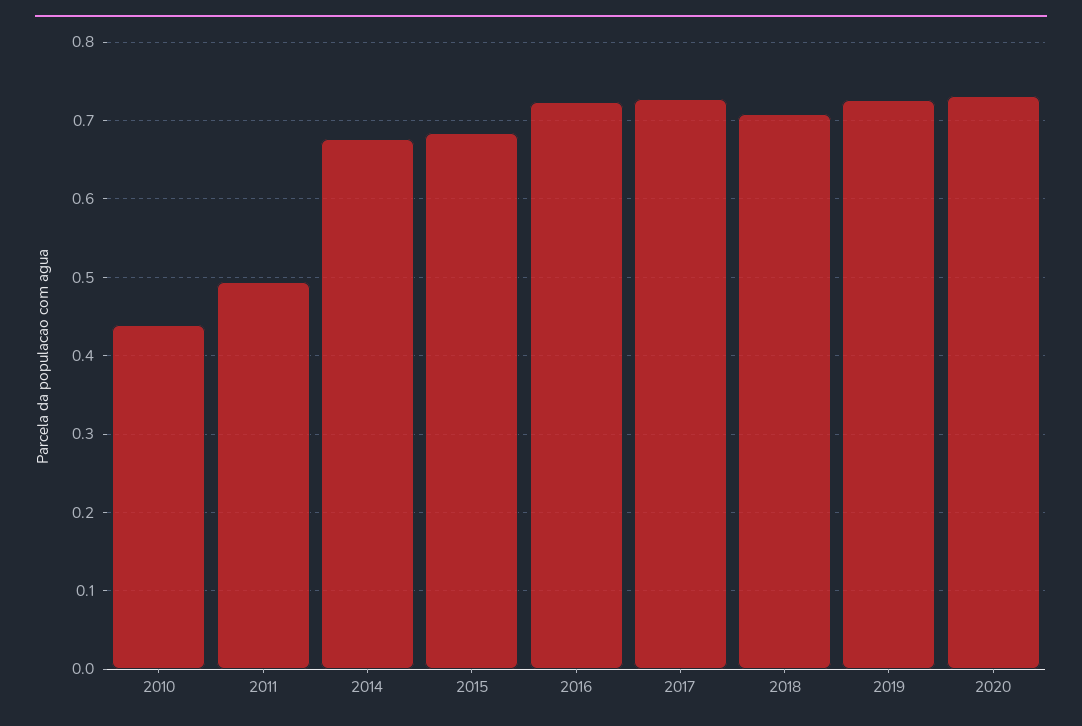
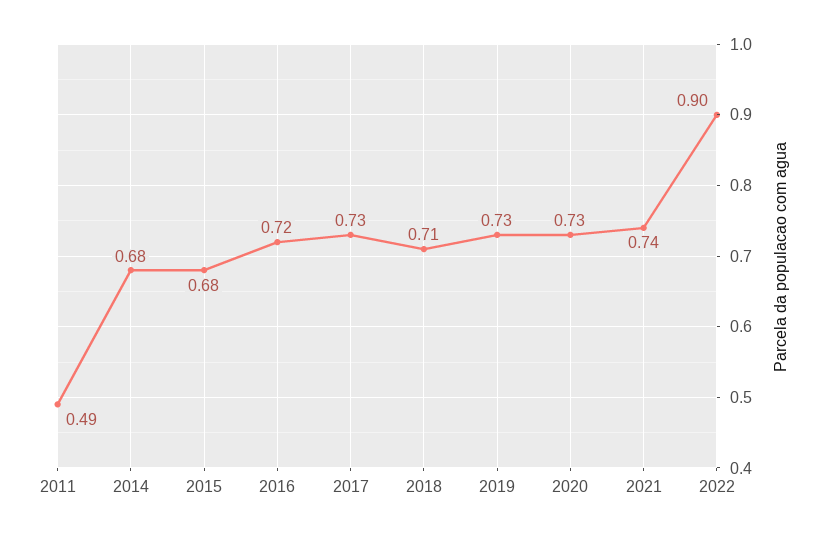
2010: 0.44 -> none
2021: none -> 0.74
2022: none -> 0.9

